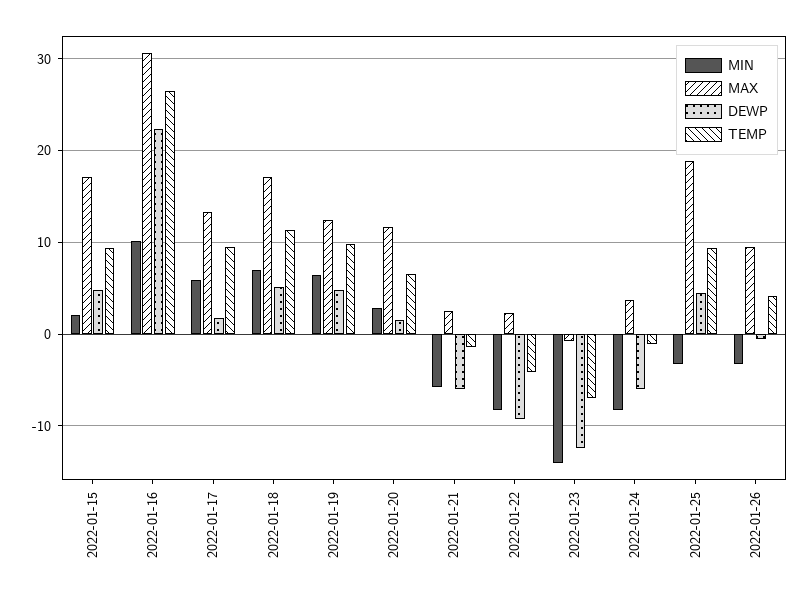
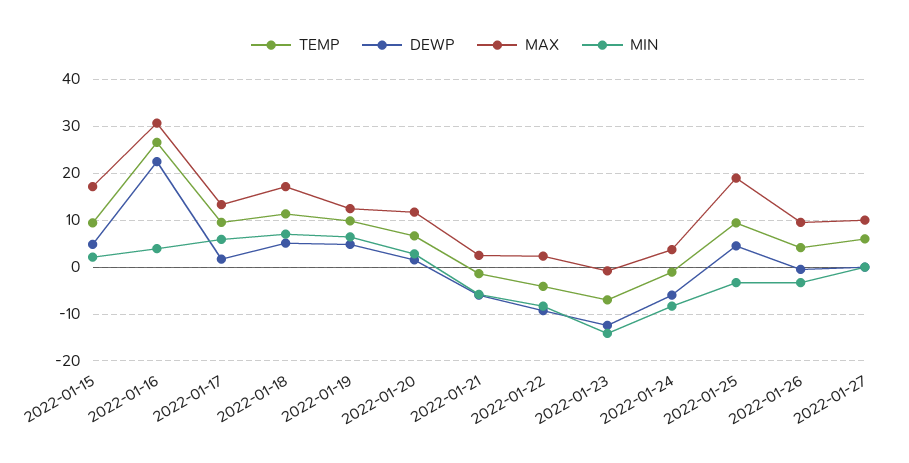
MIN, 2022-01-16: 10 -> 4
TEMP, 2022-01-27: none -> 6
DEWP, 2022-01-27: none -> 0
MAX, 2022-01-27: none -> 10
MIN, 2022-01-27: none -> 0

